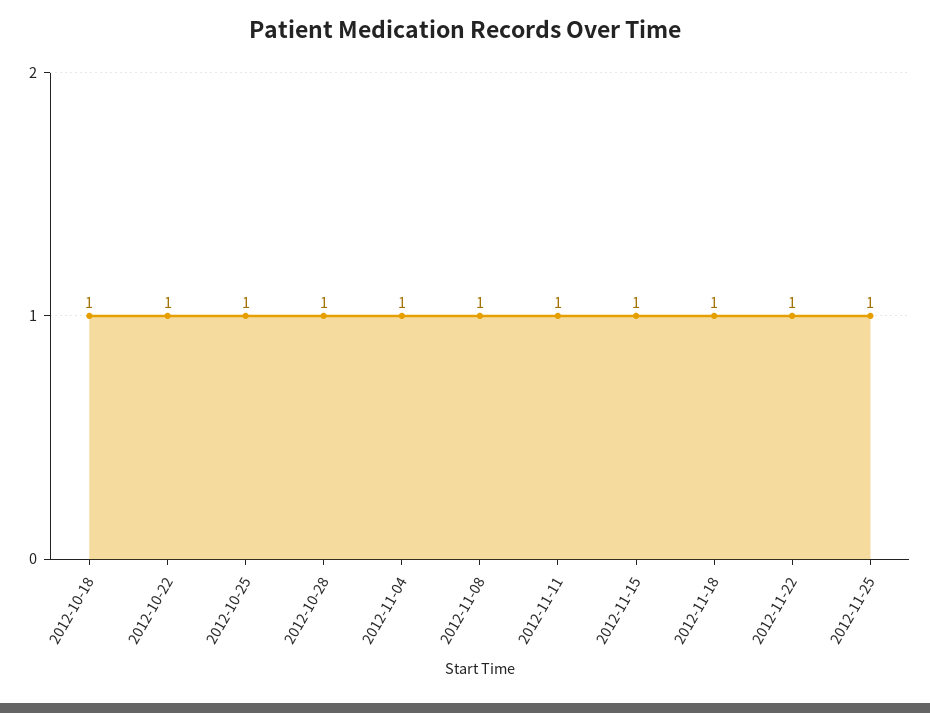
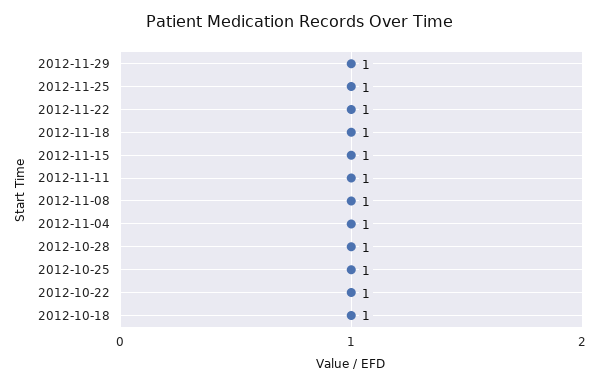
2012-11-29: none -> 1

